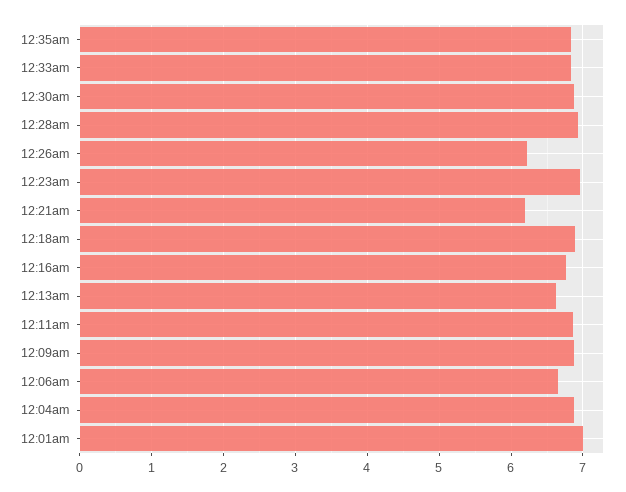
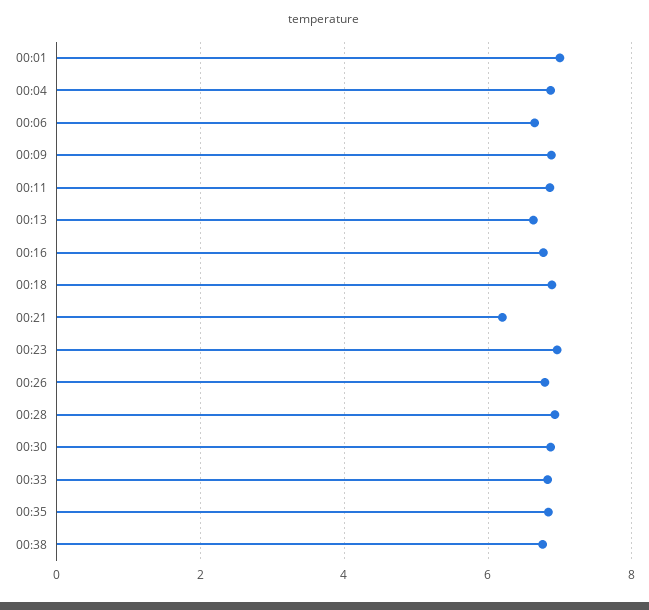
12:26am: 6.2 -> 6.8
00:38: none -> 6.8

